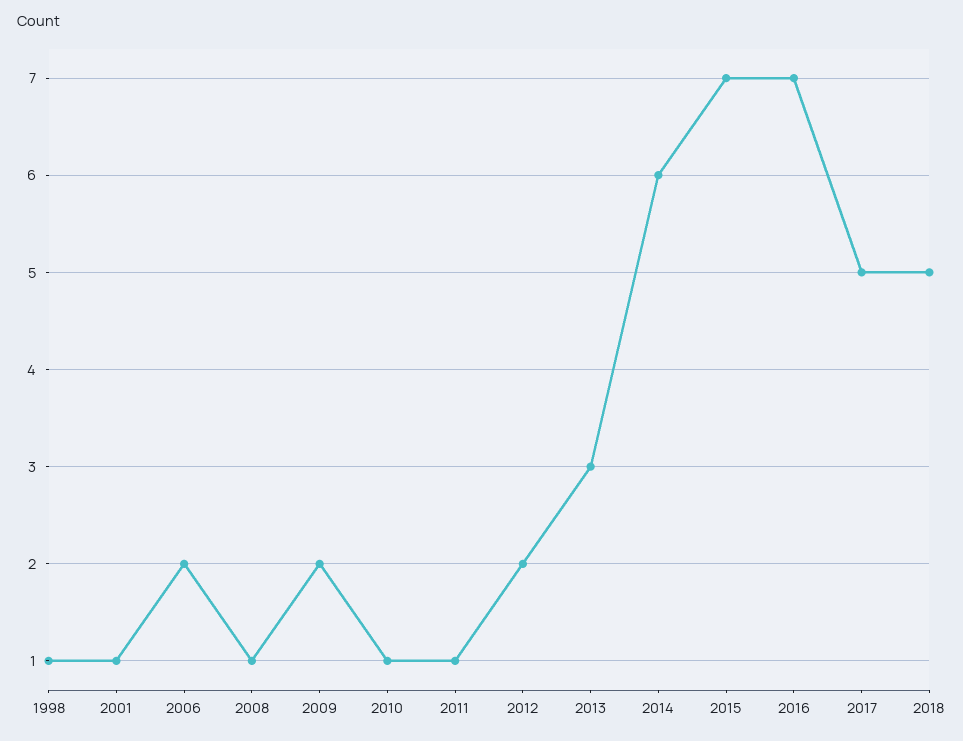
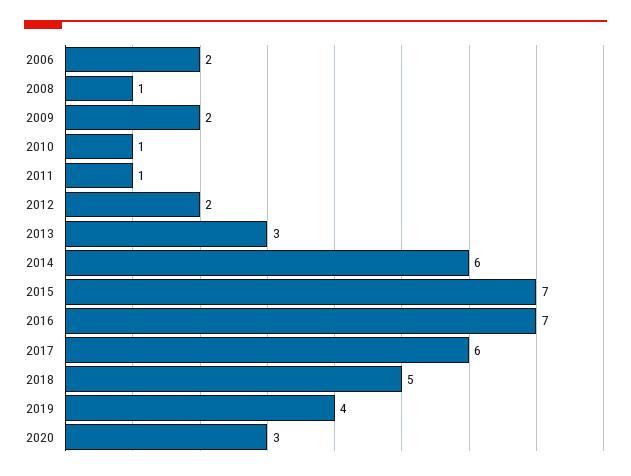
1998: 1 -> none
2001: 1 -> none
2017: 5 -> 6
2019: none -> 4
2020: none -> 3

